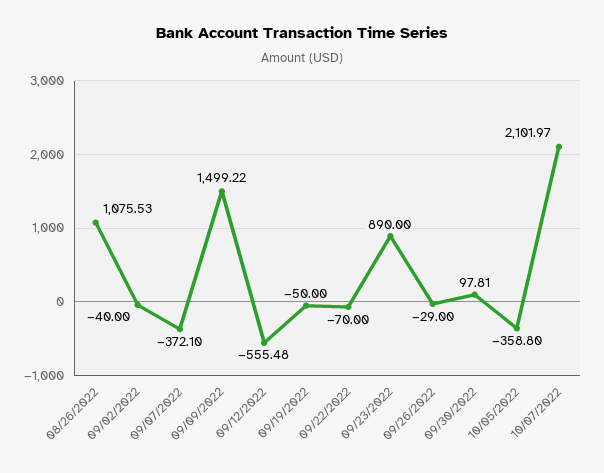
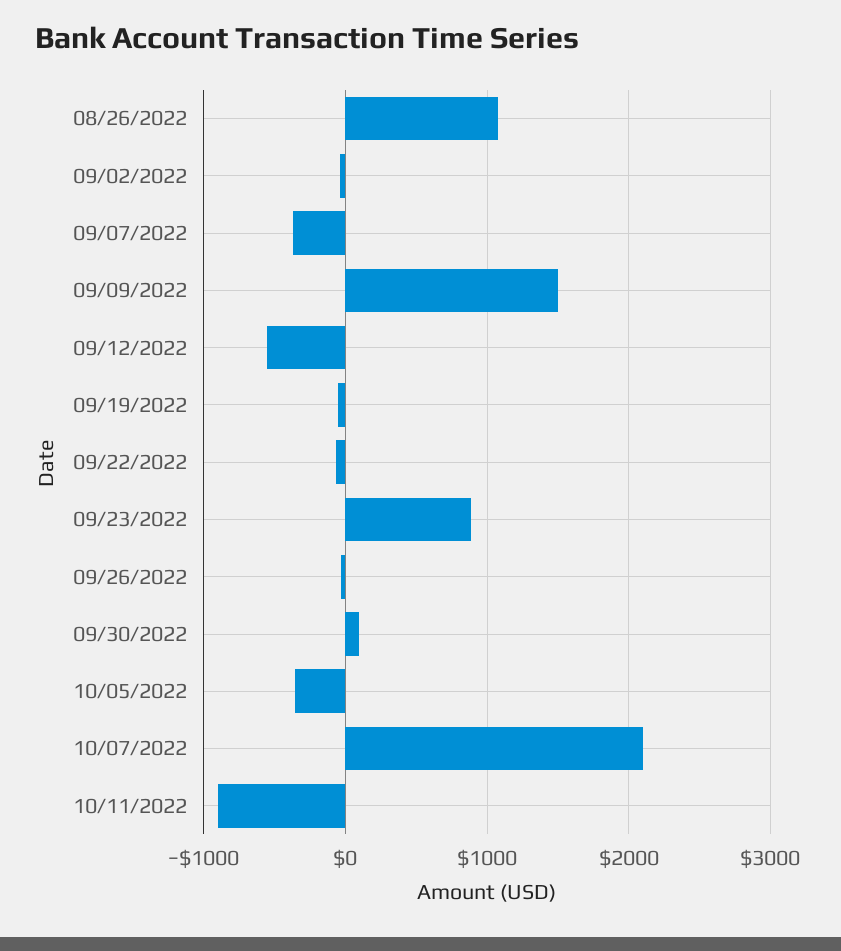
10/11/2022: none -> -900

